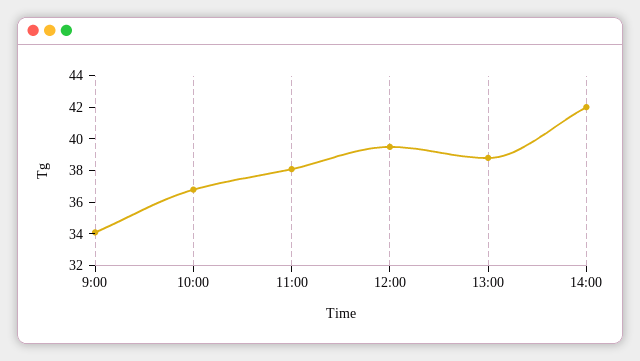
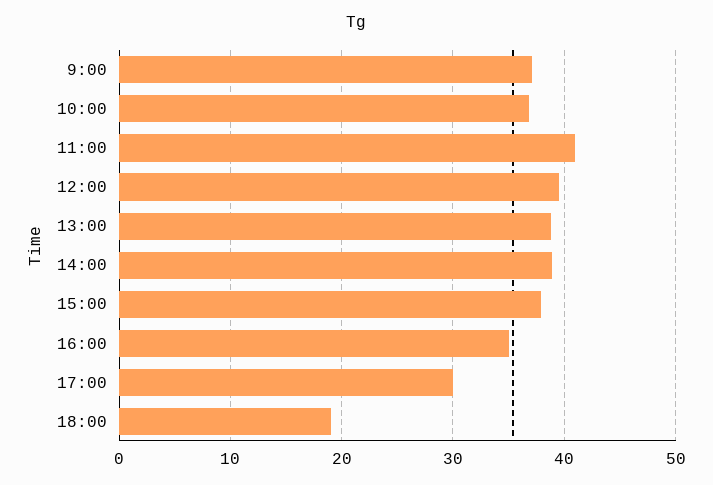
9:00: 34 -> 37
11:00: 38 -> 41
14:00: 42 -> 39
15:00: none -> 38
16:00: none -> 35
17:00: none -> 30
18:00: none -> 19

